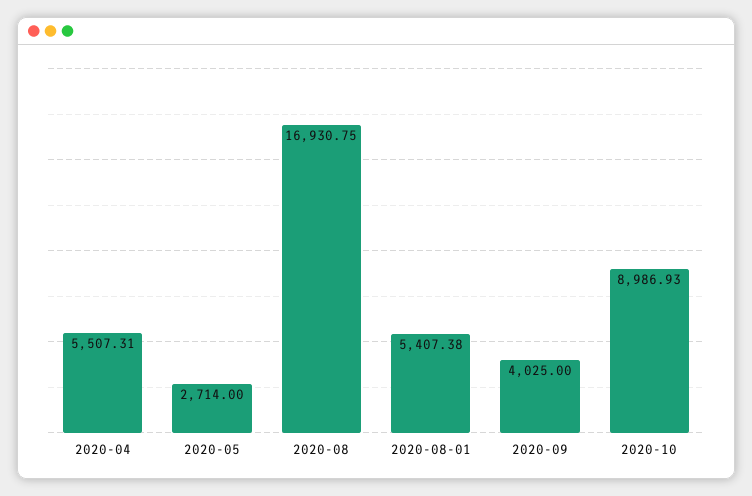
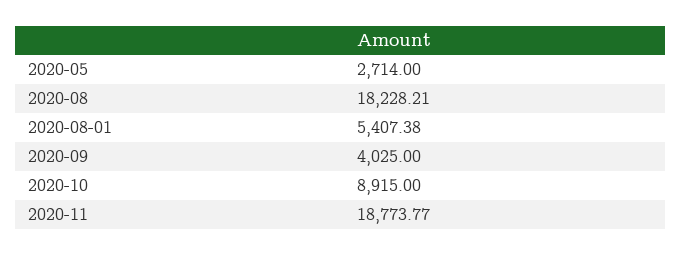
2020-04: 5507.31 -> none
2020-08: 16930.75 -> 18228.21
2020-10: 8986.93 -> 8915
2020-11: none -> 18773.77

